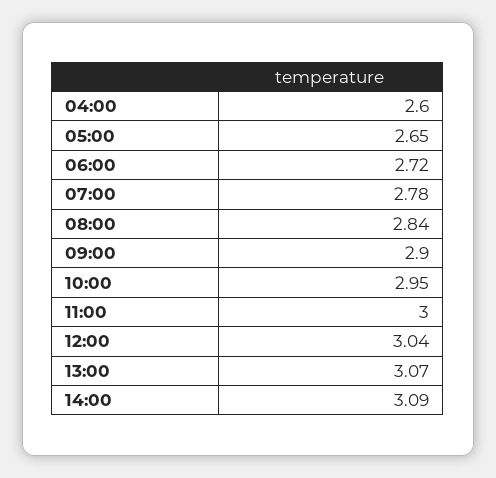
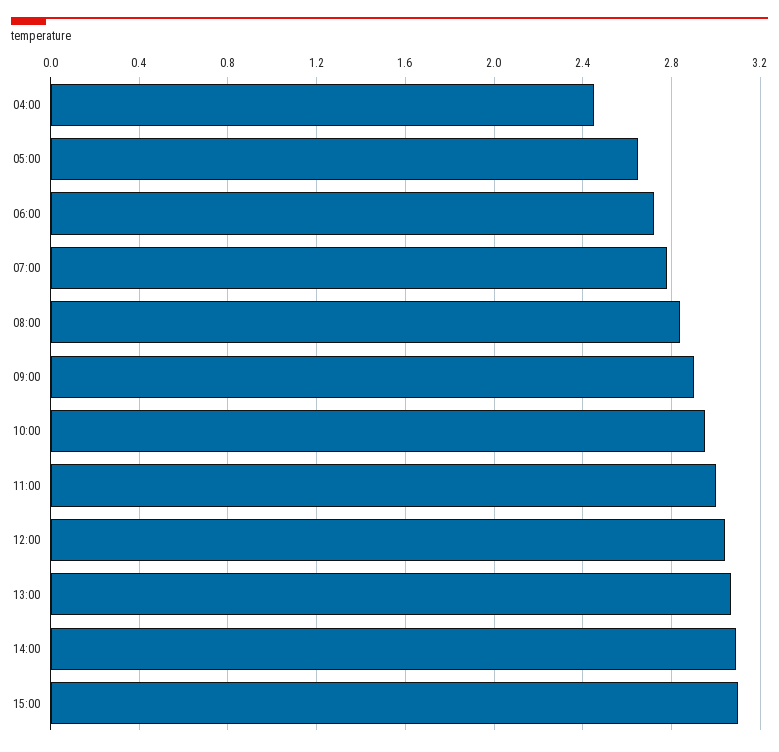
04:00: 2.6 -> 2.45
15:00: none -> 3.1

